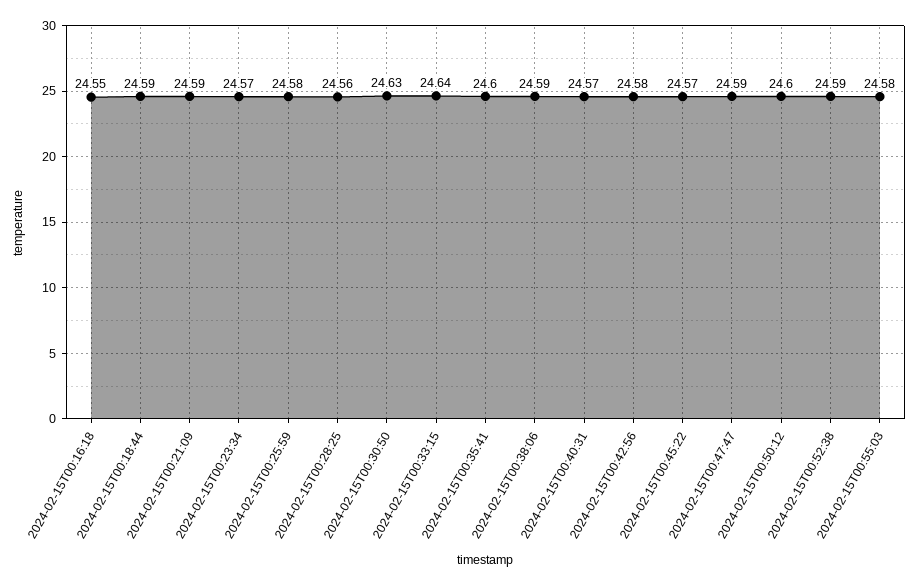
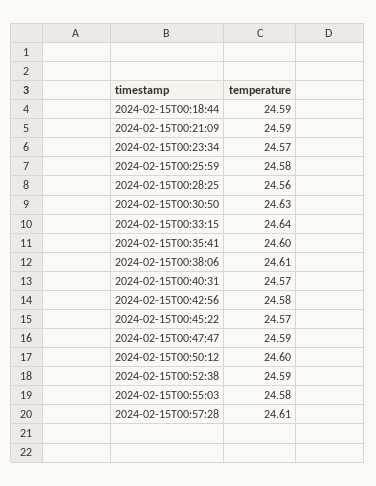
2024-02-15T00:16:18: 24.55 -> none
2024-02-15T00:38:06: 24.59 -> 24.61
2024-02-15T00:57:28: none -> 24.61

